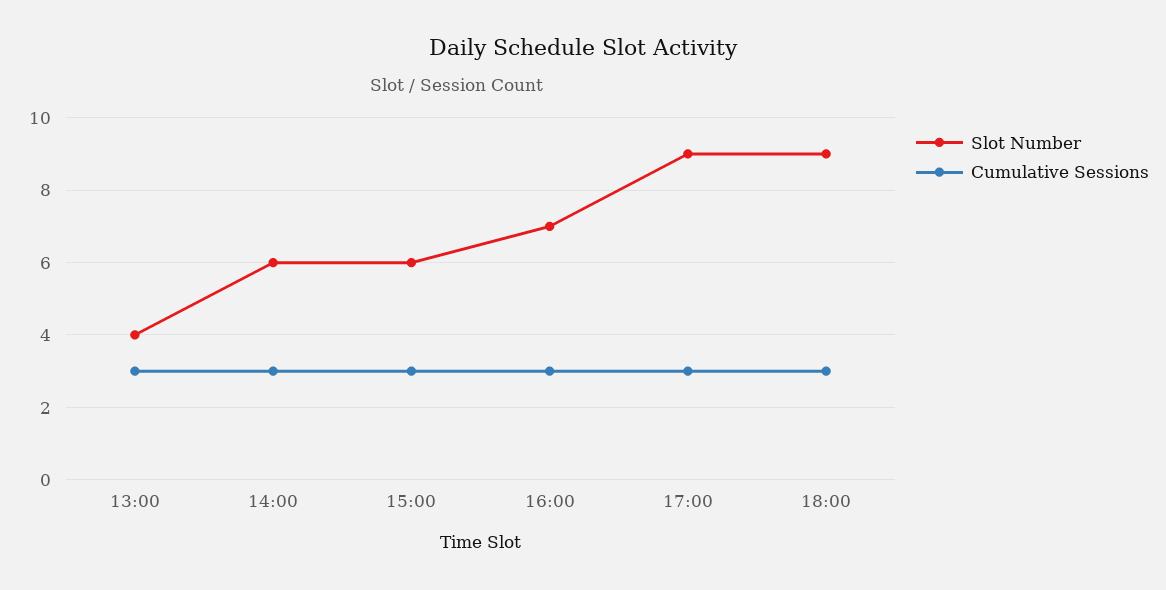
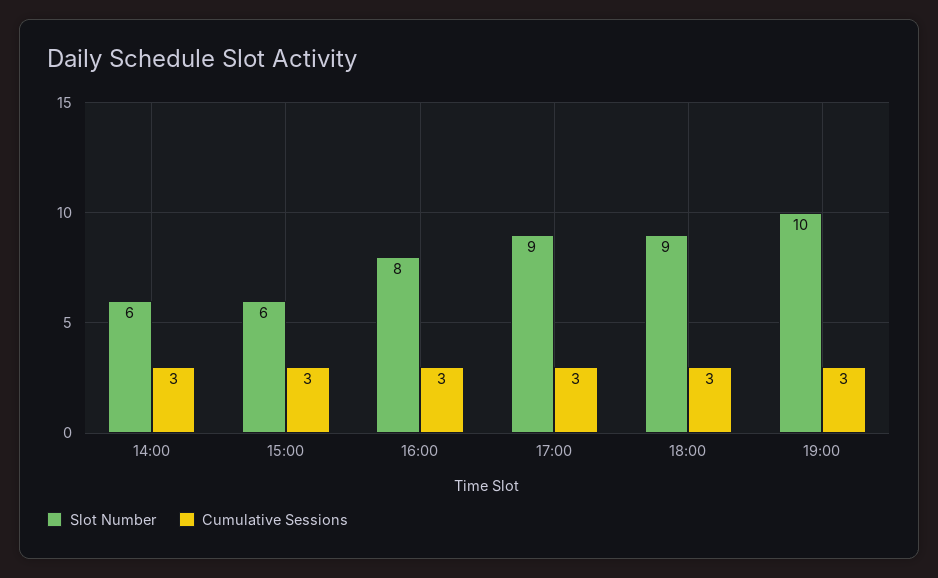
Slot Number, 13:00: 4 -> none
Cumulative Sessions, 13:00: 3 -> none
Slot Number, 16:00: 7 -> 8
Slot Number, 19:00: none -> 10
Cumulative Sessions, 19:00: none -> 3

